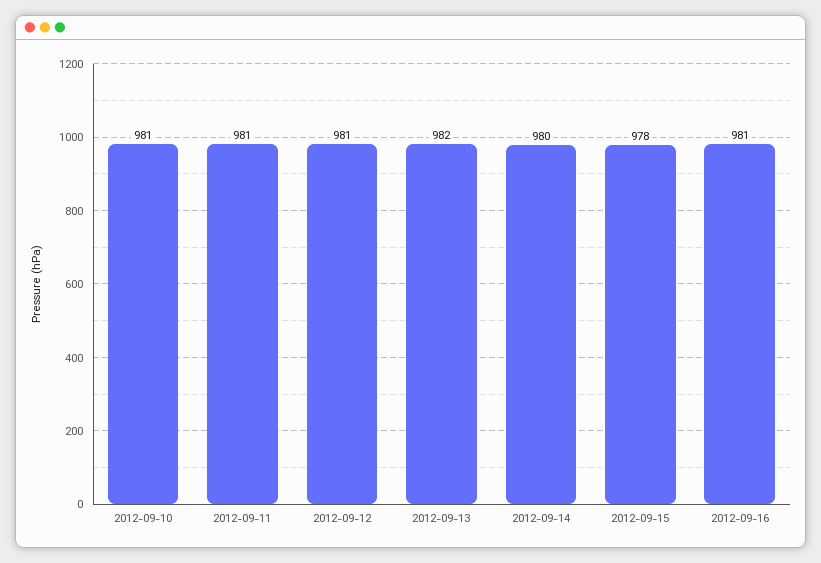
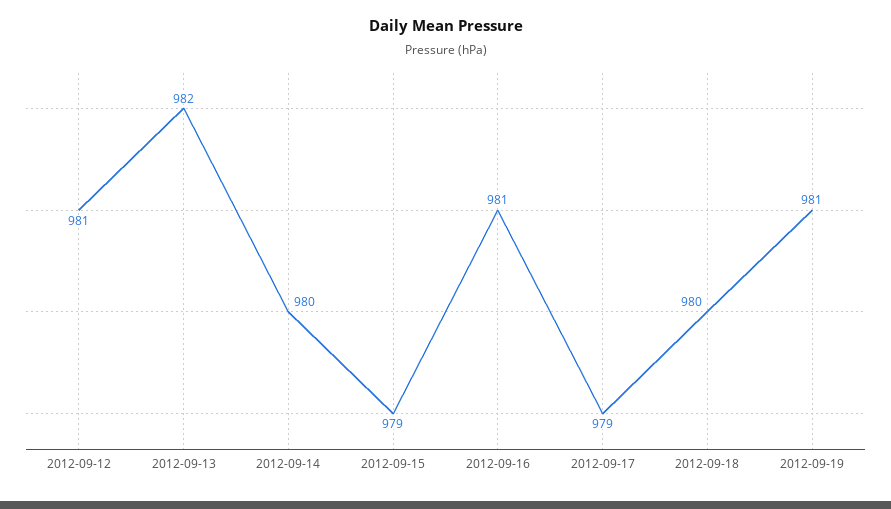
2012-09-10: 981 -> none
2012-09-11: 981 -> none
2012-09-15: 978 -> 979
2012-09-17: none -> 979
2012-09-18: none -> 980
2012-09-19: none -> 981

